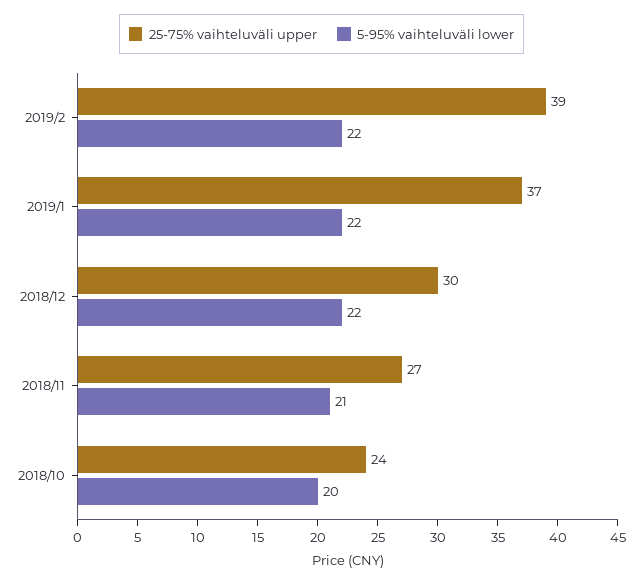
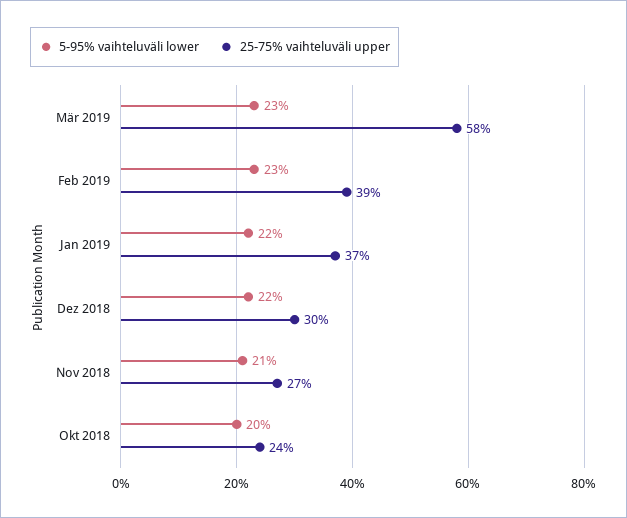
5-95% vaihteluväli lower, 2019/2: 22 -> 23
5-95% vaihteluväli lower, Mär 2019: none -> 23
25-75% vaihteluväli upper, Mär 2019: none -> 58

